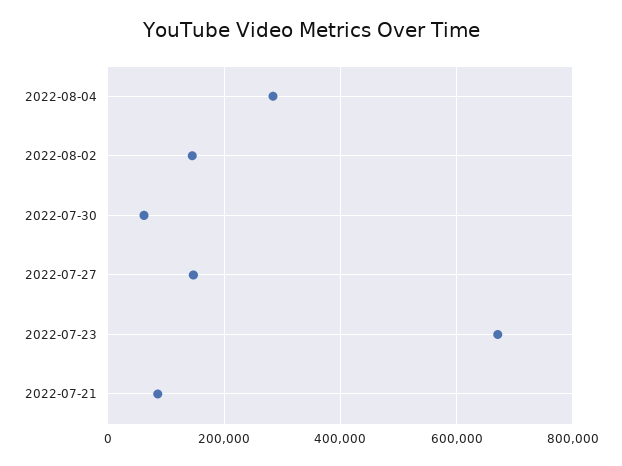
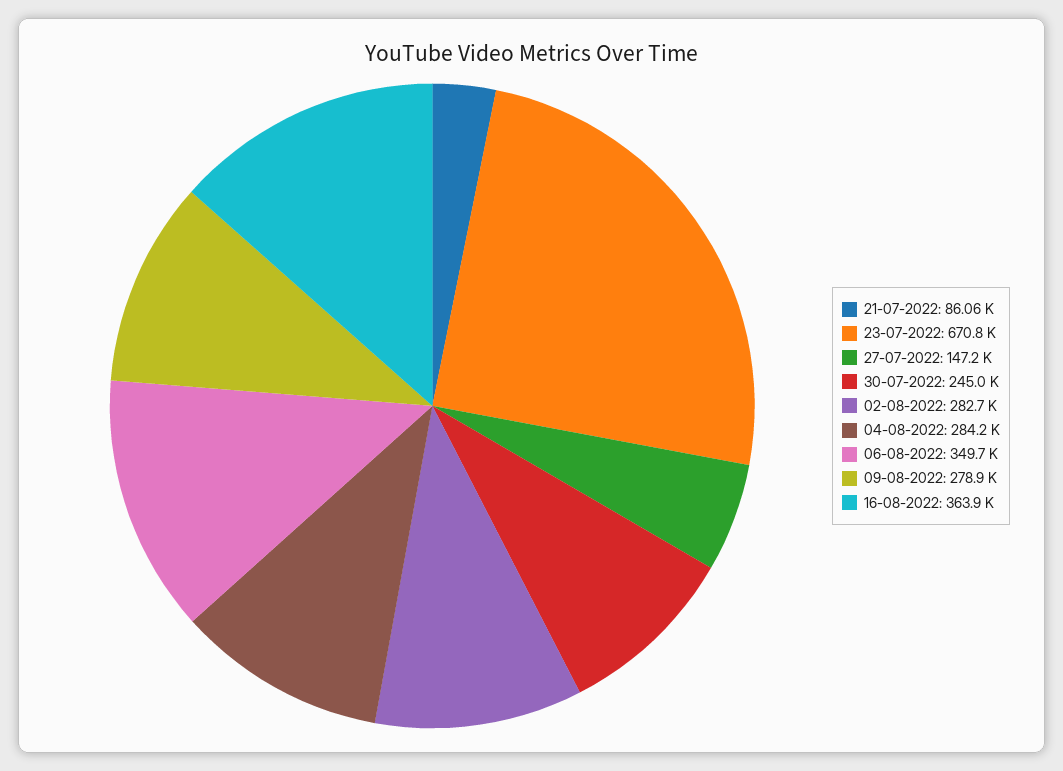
2022-08-02: 140000 -> 282700
2022-07-30: 60000 -> 245000
06-08-2022: none -> 349700
09-08-2022: none -> 278900
16-08-2022: none -> 363900

